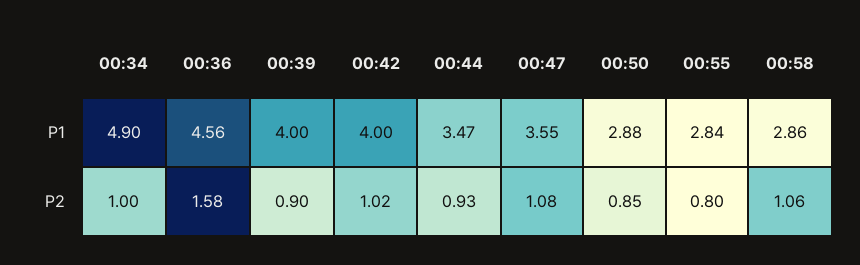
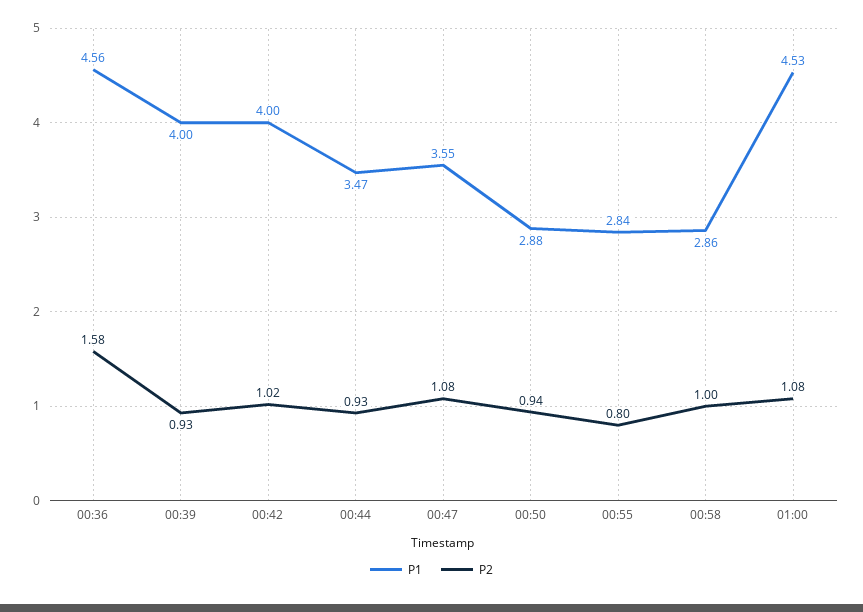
P1, 00:34: 4.9 -> none
P2, 00:34: 1 -> none
P2, 00:39: 0.9 -> 0.93
P2, 00:50: 0.85 -> 0.94
P2, 00:58: 1.06 -> 1
P1, 01:00: none -> 4.53
P2, 01:00: none -> 1.08

